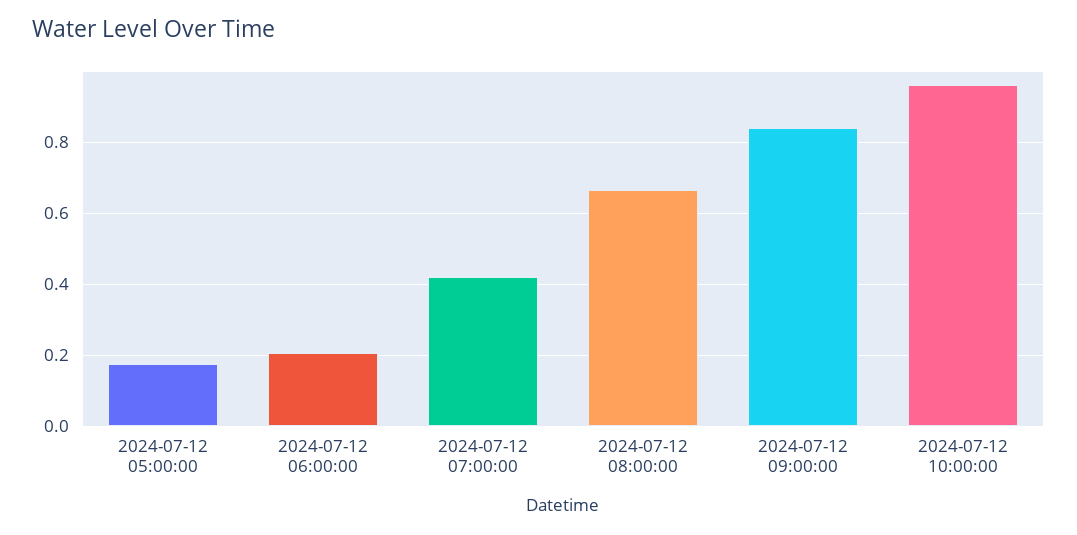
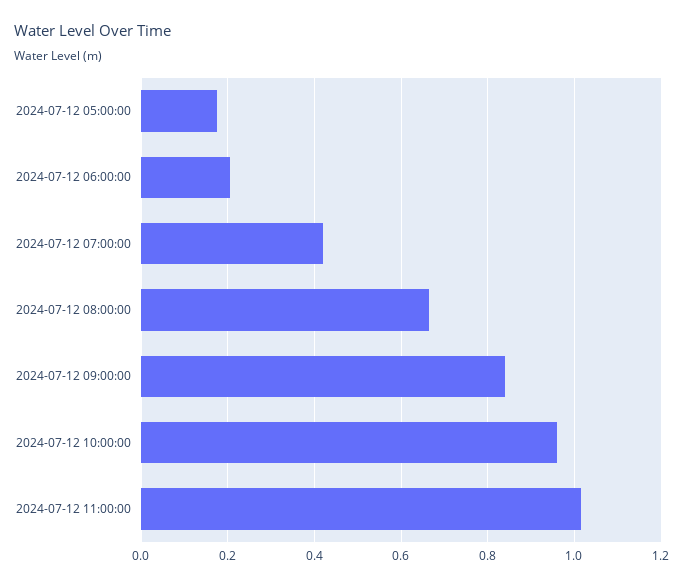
2024-07-12 11:00:00: none -> 1.02

